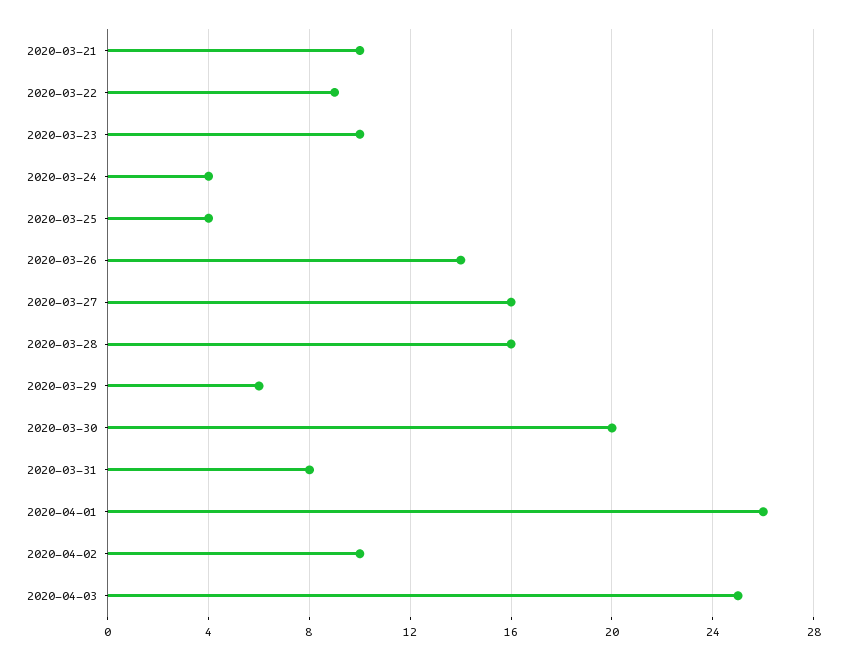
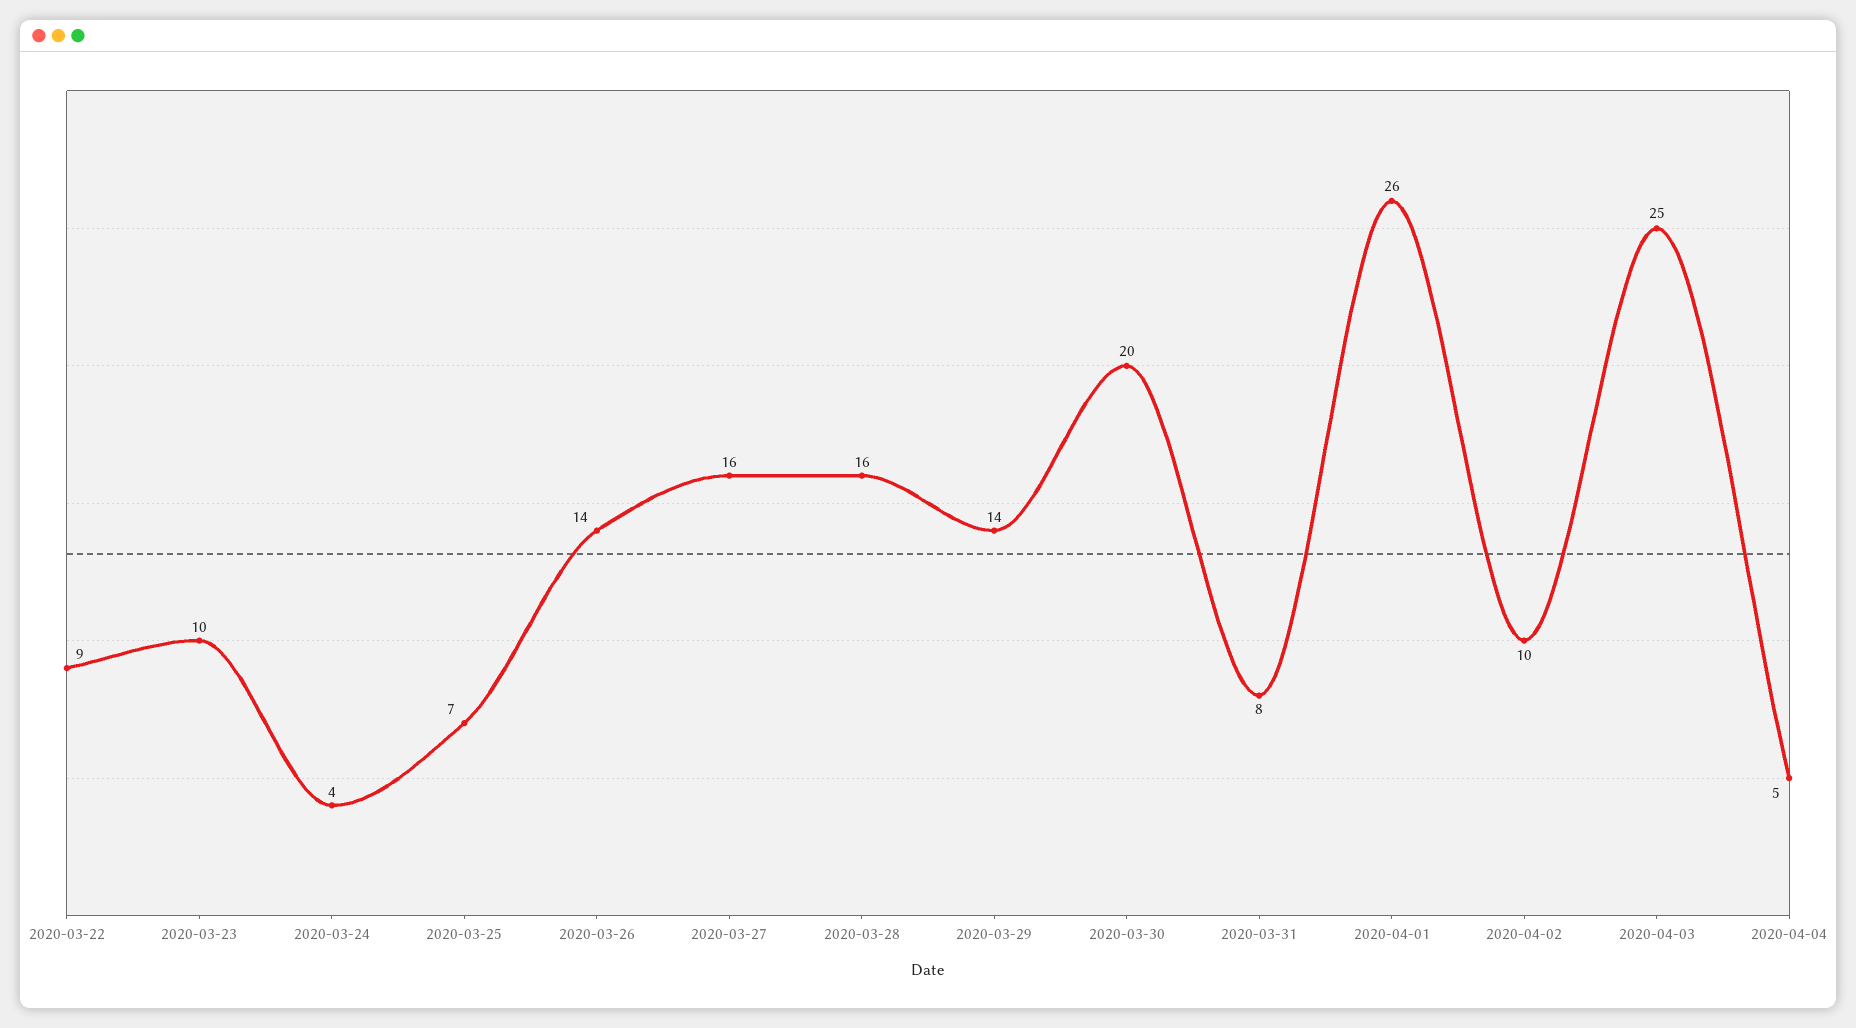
2020-03-21: 10 -> none
2020-03-25: 4 -> 7
2020-03-29: 6 -> 14
2020-04-04: none -> 5

